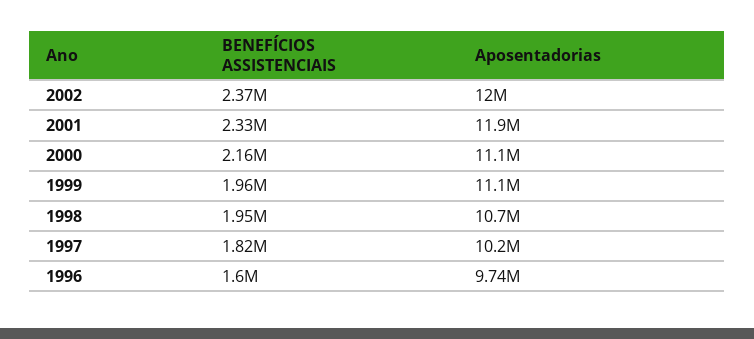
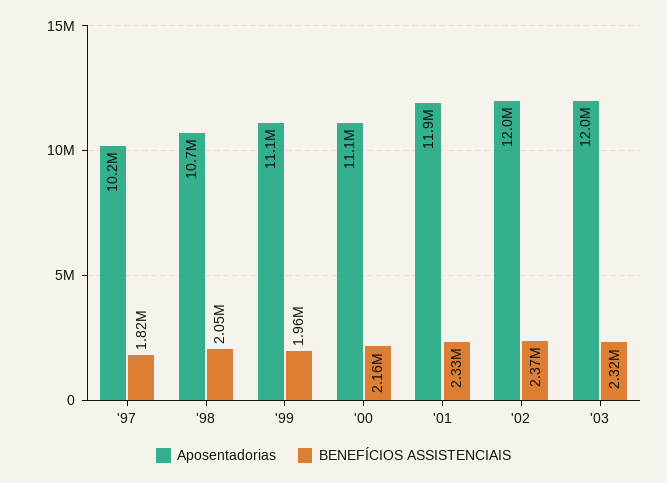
BENEFÍCIOS ASSISTENCIAIS, 1998: 1950000 -> 2050000
BENEFÍCIOS ASSISTENCIAIS, 1996: 1600000 -> none
Aposentadorias, 1996: 9740000 -> none
Aposentadorias, '03: none -> 12000000
BENEFÍCIOS ASSISTENCIAIS, '03: none -> 2320000

